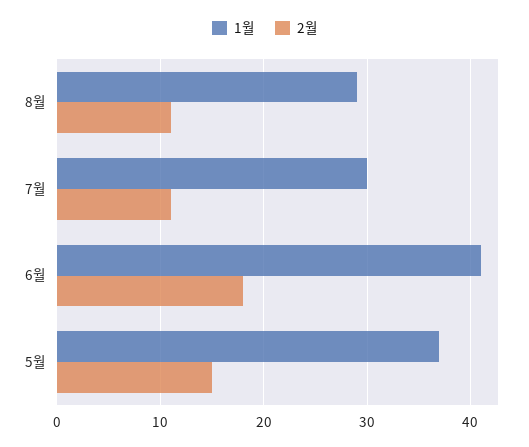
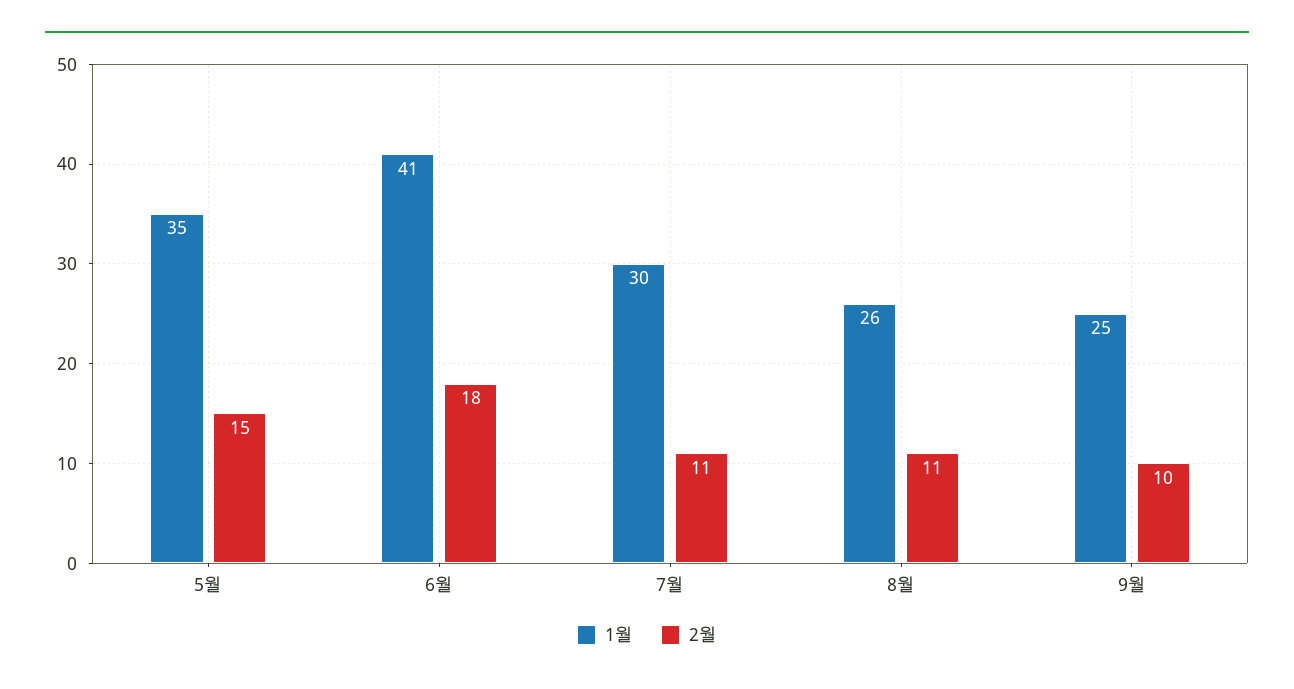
1월, 8월: 29 -> 26
1월, 5월: 37 -> 35
1월, 9월: none -> 25
2월, 9월: none -> 10

